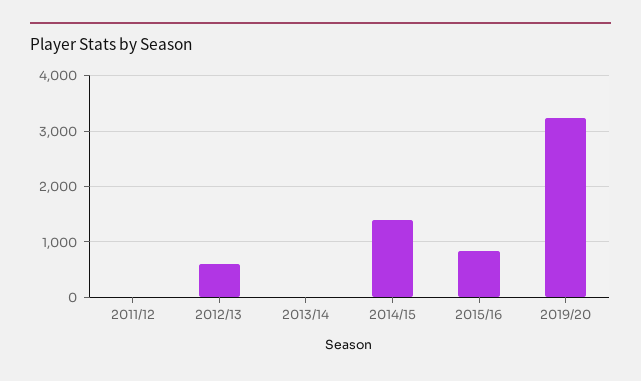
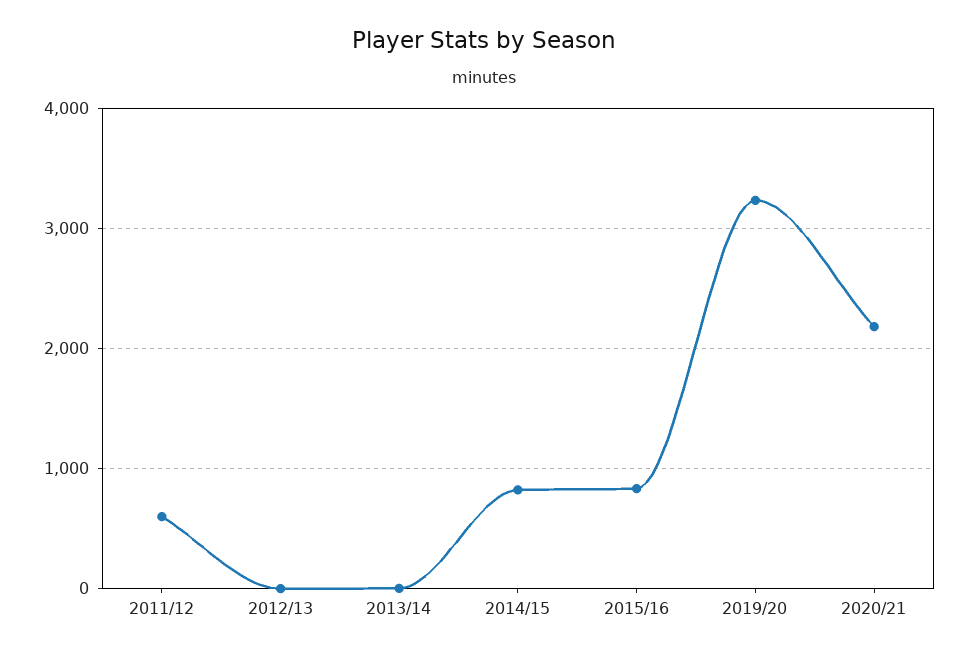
2011/12: 0 -> 600
2012/13: 600 -> 0
2014/15: 1400 -> 800
2020/21: none -> 2200

